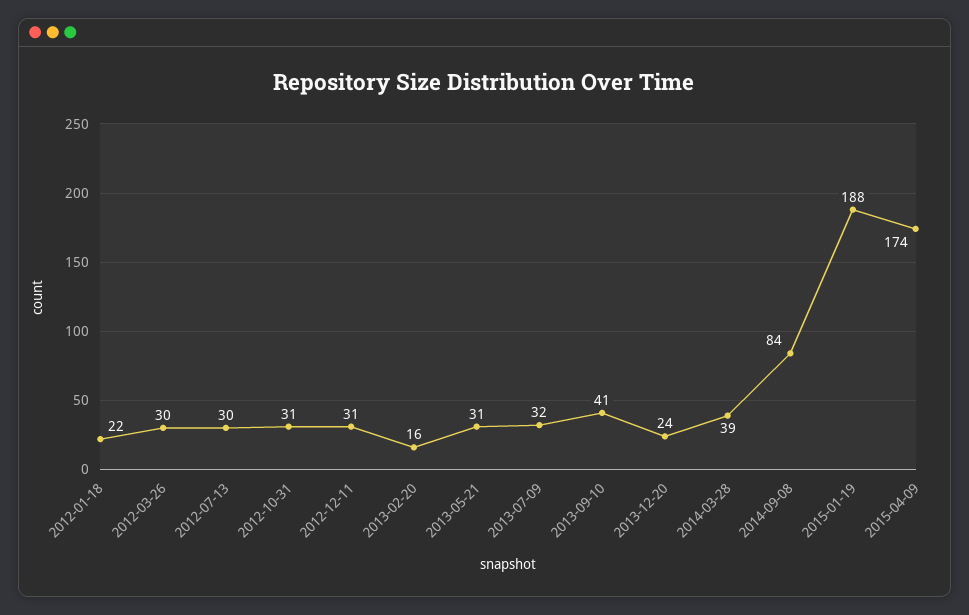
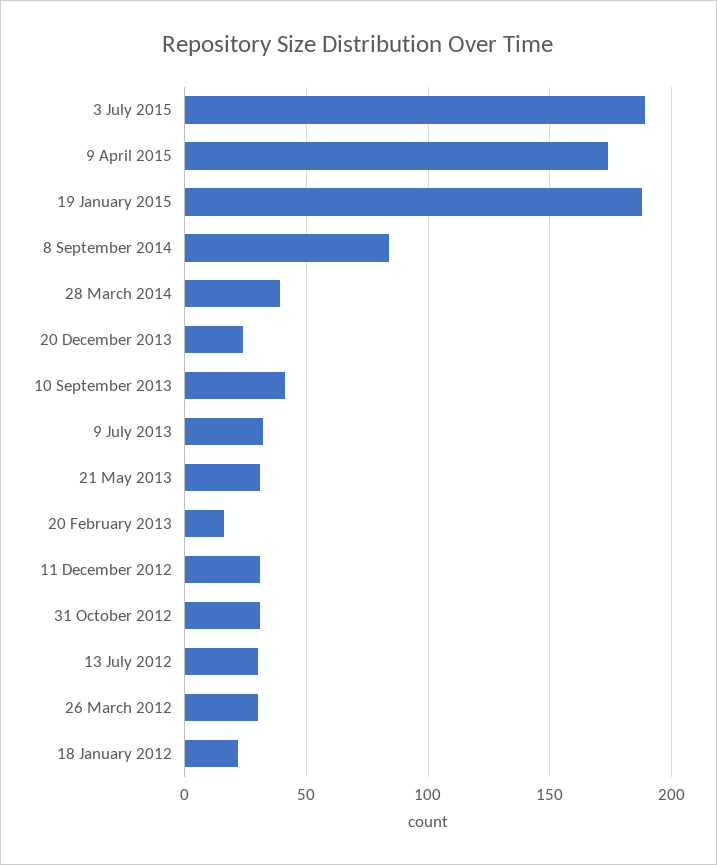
3 July 2015: none -> 190

